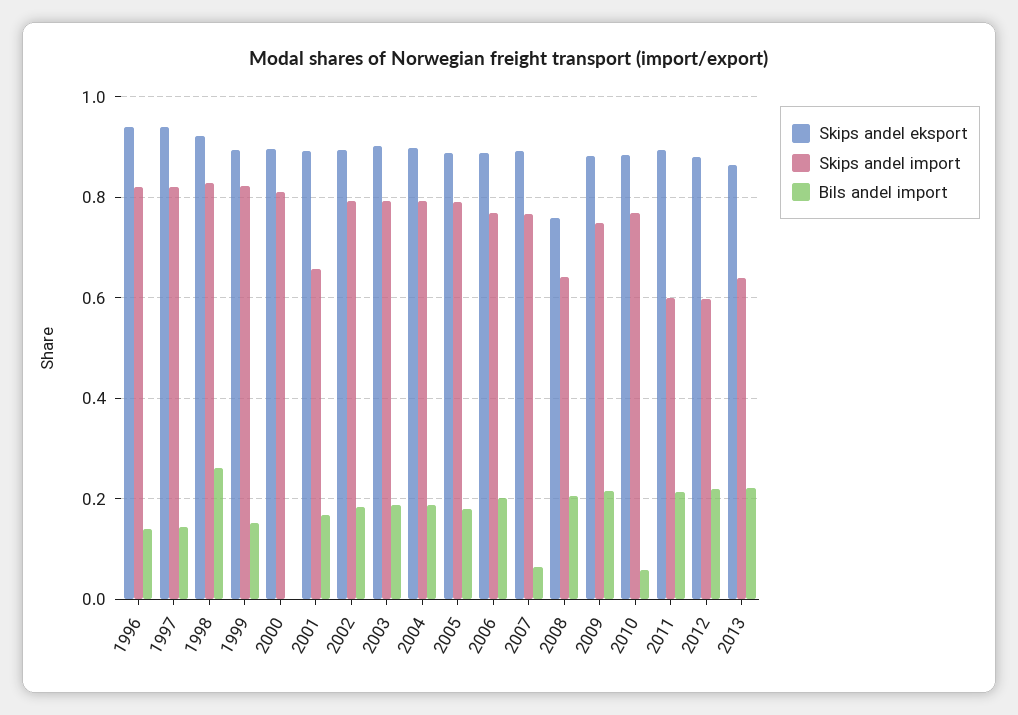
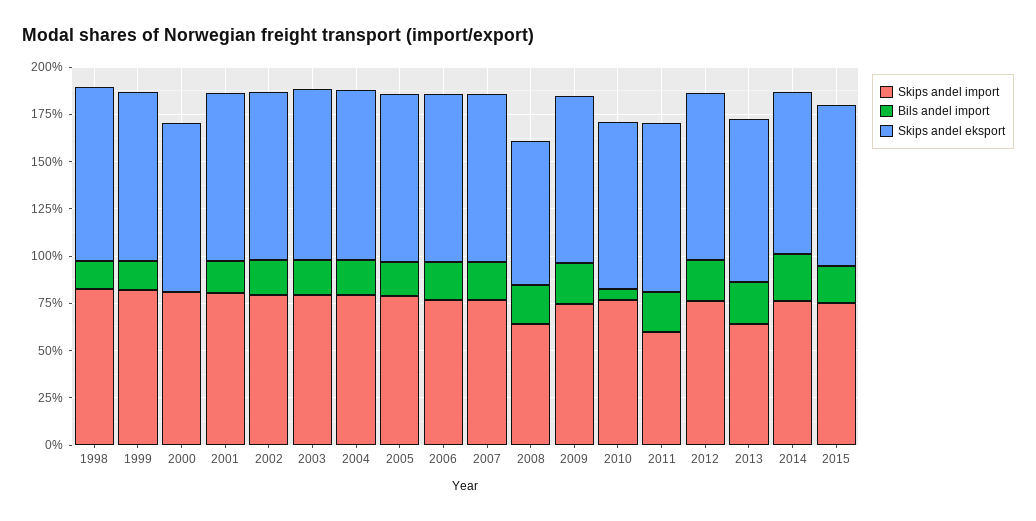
Skips andel eksport, 1996: 0.94 -> none
Skips andel import, 1996: 0.82 -> none
Bils andel import, 1996: 0.14 -> none
Skips andel eksport, 1997: 0.94 -> none
Skips andel import, 1997: 0.82 -> none
Bils andel import, 1997: 0.14 -> none
Bils andel import, 1998: 0.26 -> 0.15
Skips andel import, 2001: 0.66 -> 0.8
Bils andel import, 2007: 0.06 -> 0.2
Skips andel import, 2012: 0.6 -> 0.75
Skips andel import, 2014: none -> 0.75
Bils andel import, 2014: none -> 0.25
Skips andel eksport, 2014: none -> 0.85
Skips andel import, 2015: none -> 0.75
Bils andel import, 2015: none -> 0.2
Skips andel eksport, 2015: none -> 0.85

